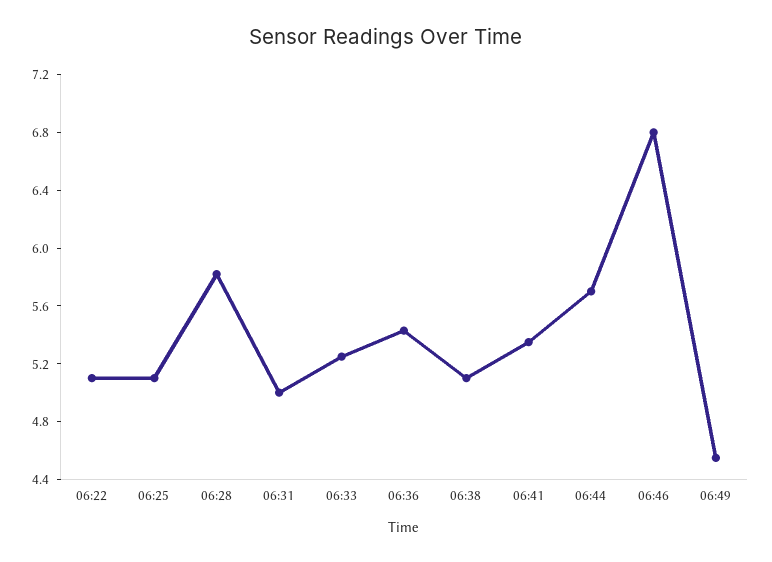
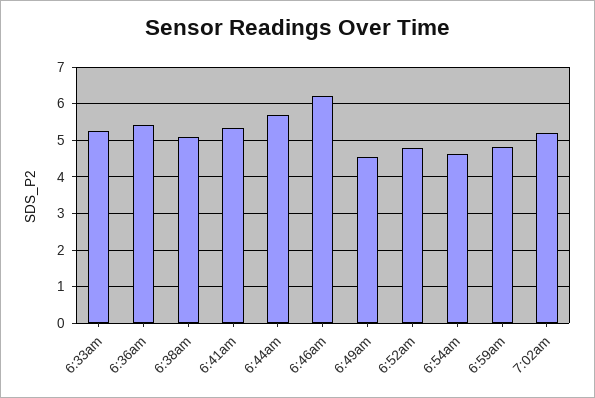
06:22: 5.1 -> none
06:25: 5.1 -> none
06:28: 5.8 -> none
06:31: 5 -> none
06:46: 6.8 -> 6.2
6:52am: none -> 4.8
6:54am: none -> 4.6
6:59am: none -> 4.8
7:02am: none -> 5.2

